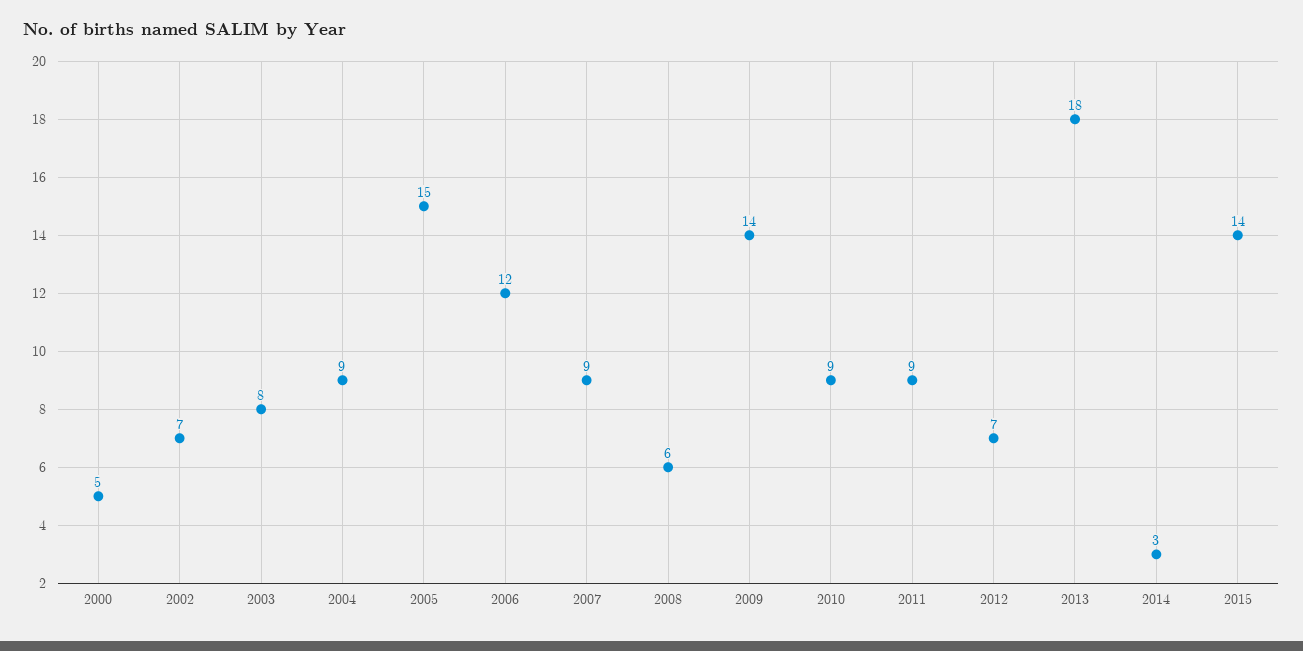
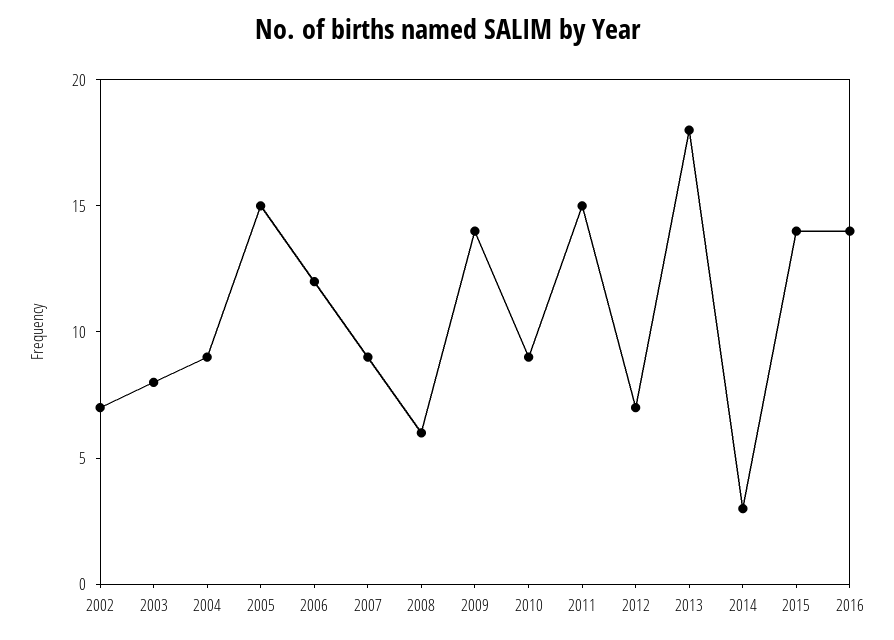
2000: 5 -> none
2011: 9 -> 15
2016: none -> 14

